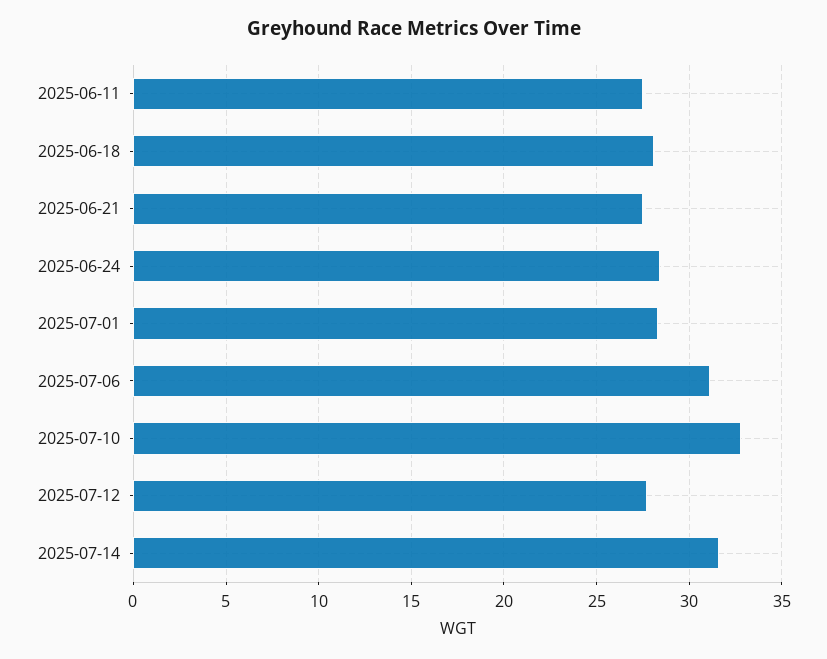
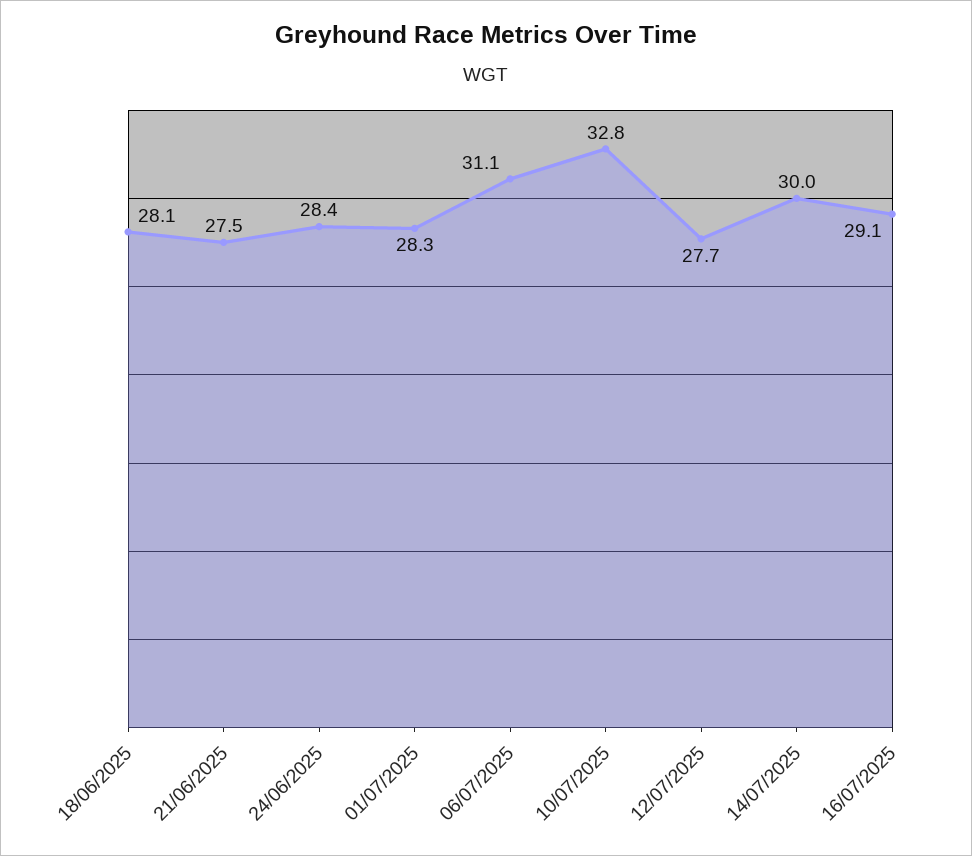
2025-06-11: 27.5 -> none
2025-07-14: 31.5 -> 30
16/07/2025: none -> 29.1

